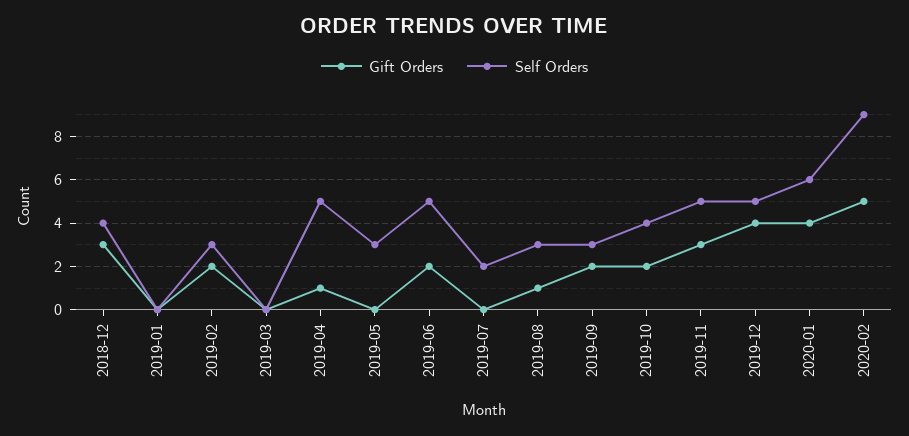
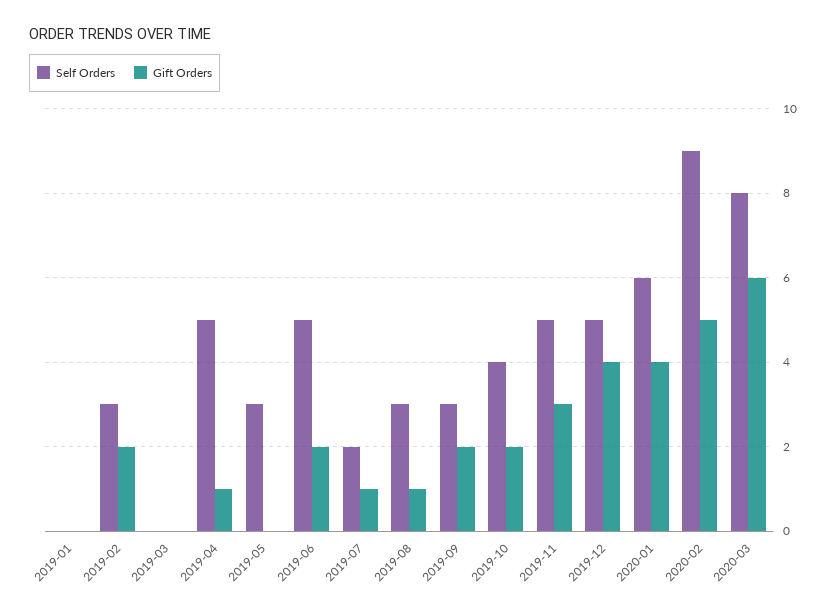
Gift Orders, 2018-12: 3 -> none
Self Orders, 2018-12: 4 -> none
Gift Orders, 2019-07: 0 -> 1
Self Orders, 2020-03: none -> 8
Gift Orders, 2020-03: none -> 6

